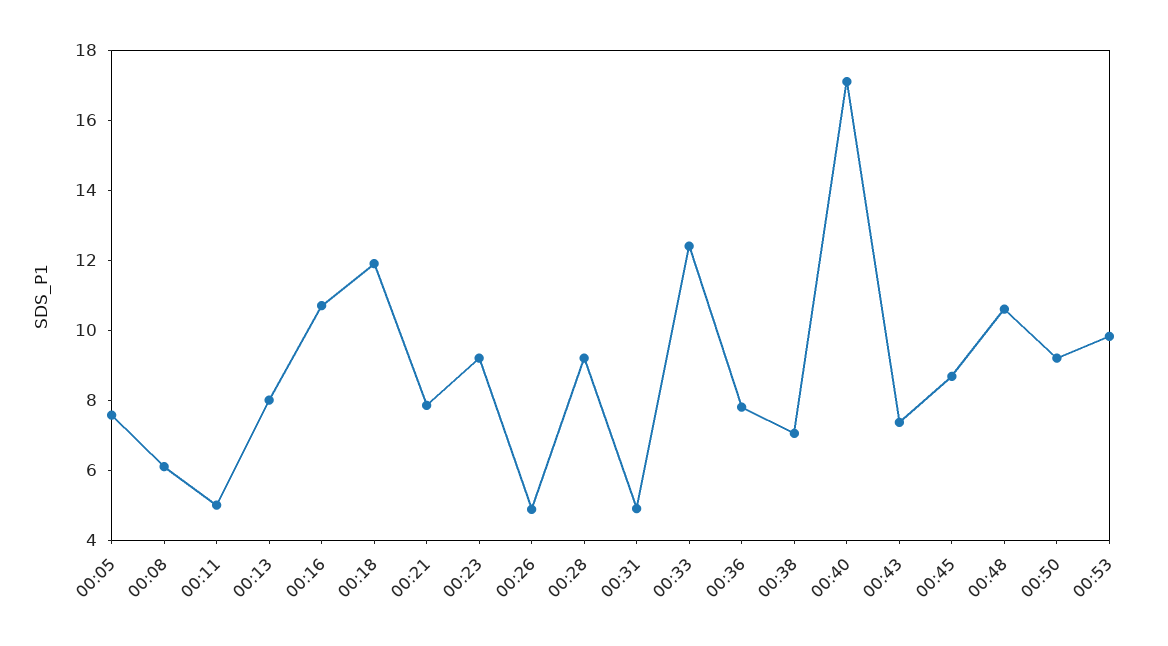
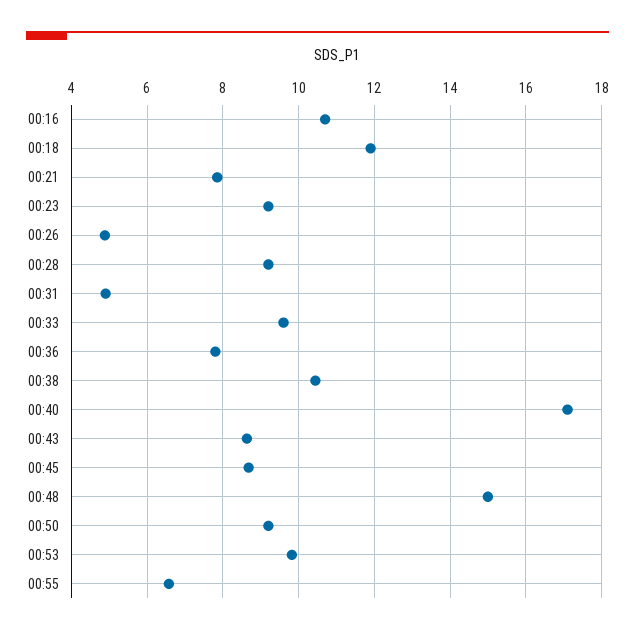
00:05: 7.5 -> none
00:08: 6 -> none
00:11: 5 -> none
00:13: 8 -> none
00:33: 12.5 -> 9.6
00:38: 7 -> 10.4
00:43: 7.5 -> 8.6
00:48: 10.5 -> 15
00:55: none -> 6.6

